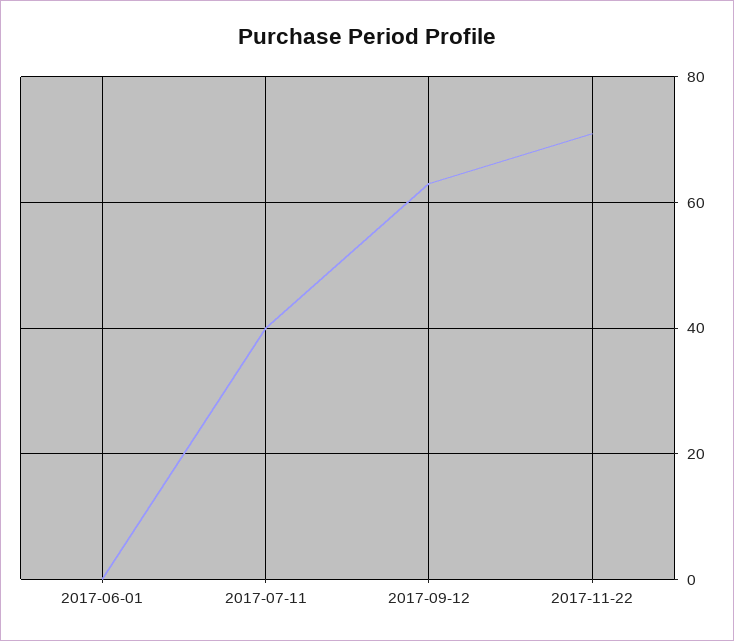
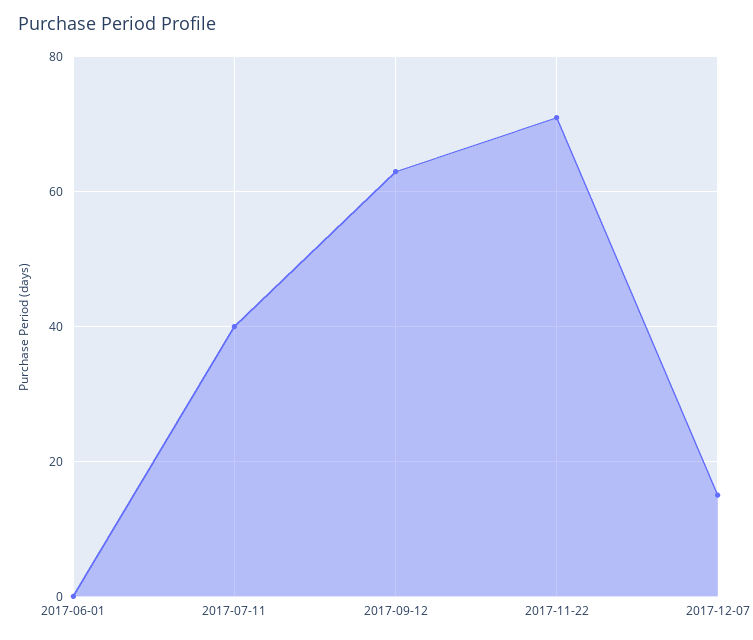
2017-12-07: none -> 15

